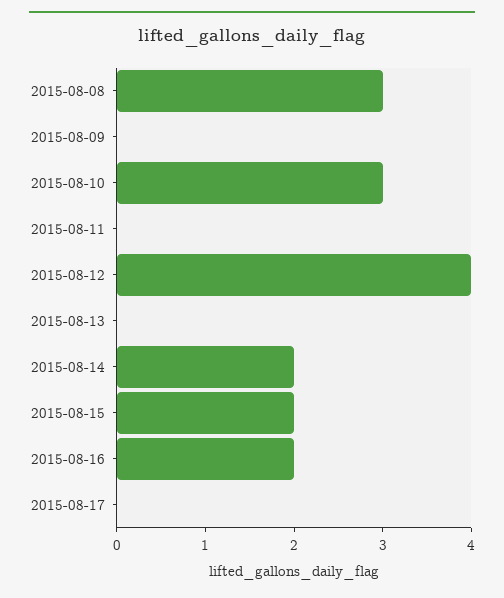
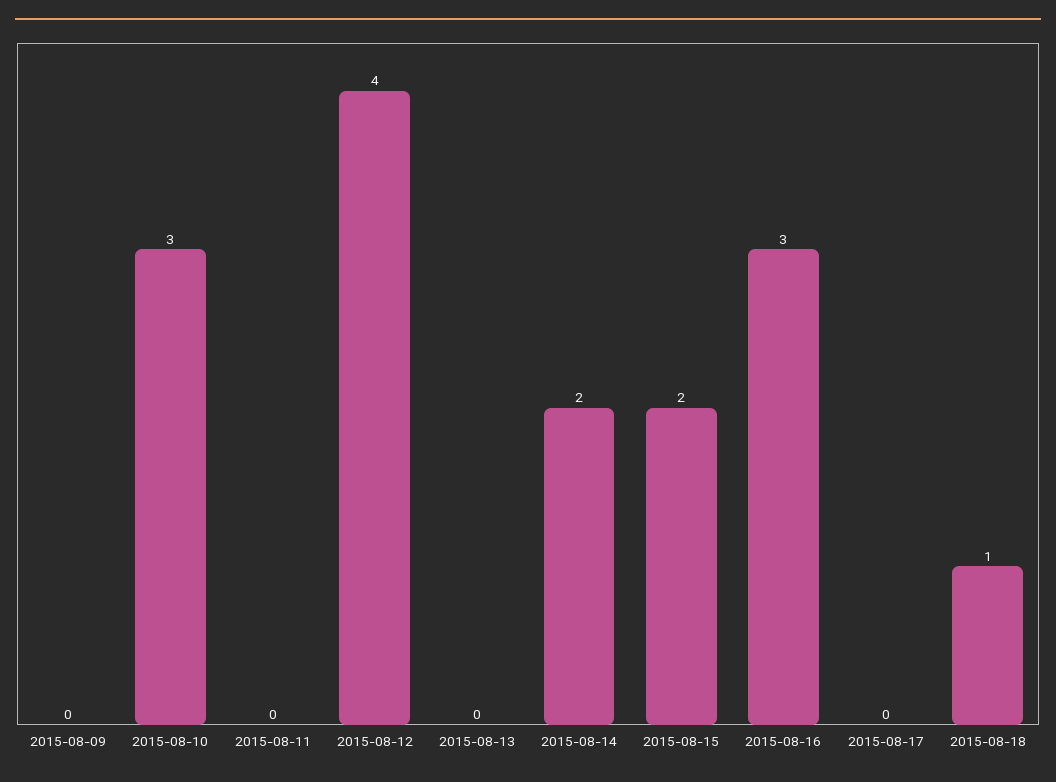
2015-08-08: 3 -> none
2015-08-16: 2 -> 3
2015-08-18: none -> 1

